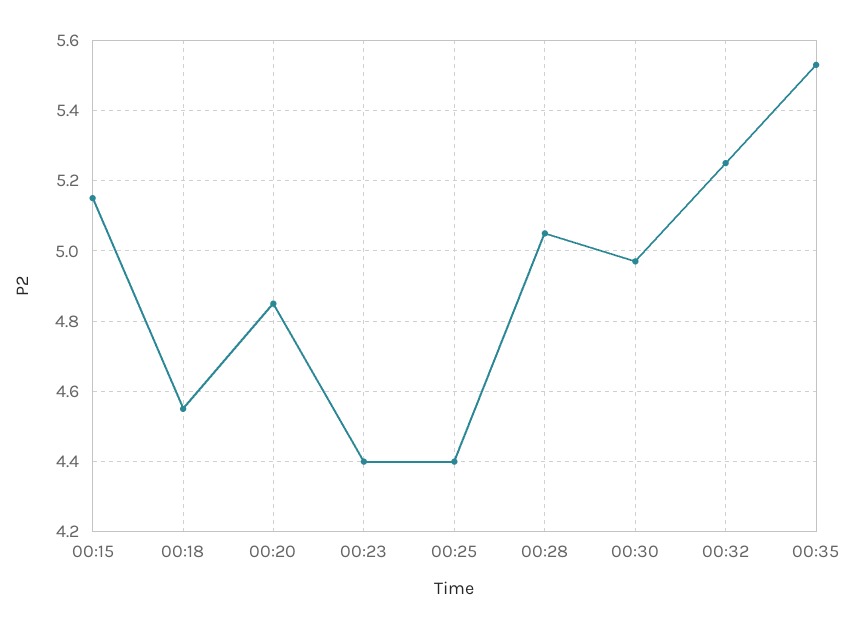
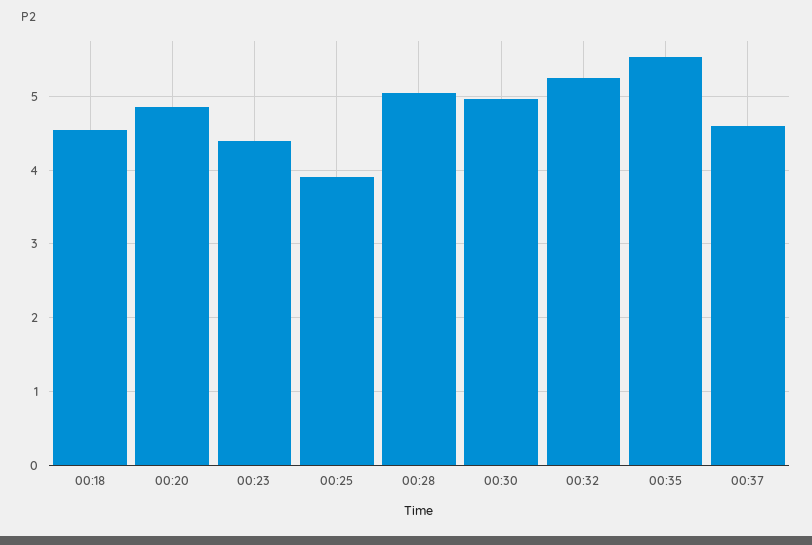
00:15: 5.15 -> none
00:25: 4.4 -> 3.9
00:37: none -> 4.6

